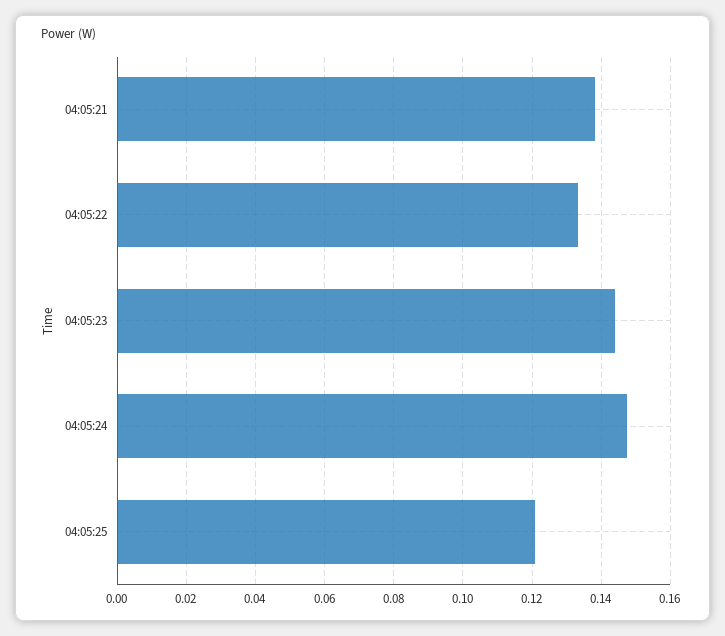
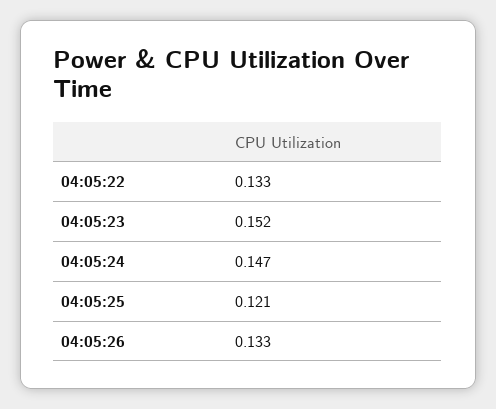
04:05:21: 0.138 -> none
04:05:23: 0.144 -> 0.152
04:05:26: none -> 0.133

